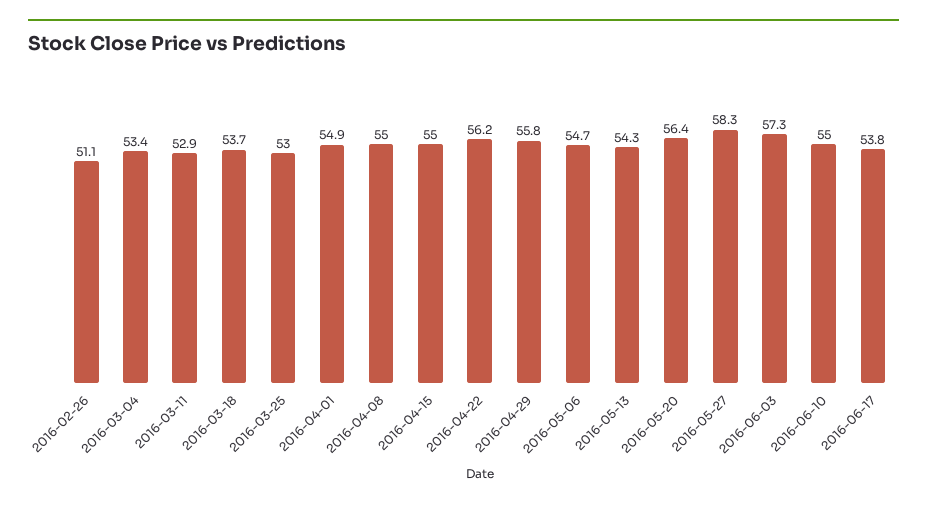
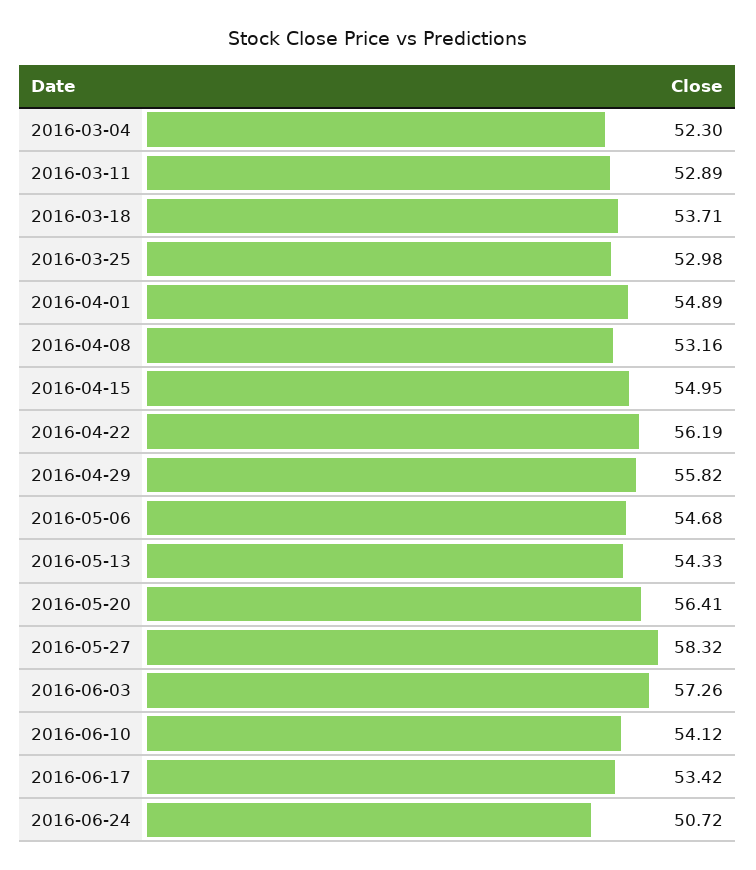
2016-02-26: 51.1 -> none
2016-03-04: 53.4 -> 52.3
2016-04-08: 55 -> 53.16
2016-06-10: 55 -> 54.12
2016-06-17: 53.8 -> 53.42
2016-06-24: none -> 50.72

